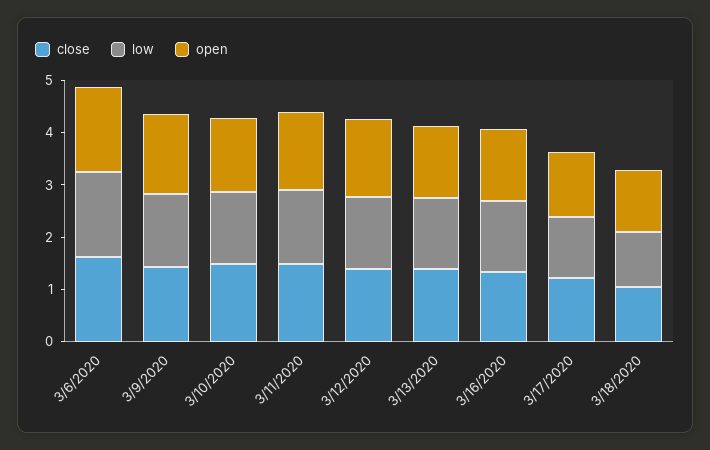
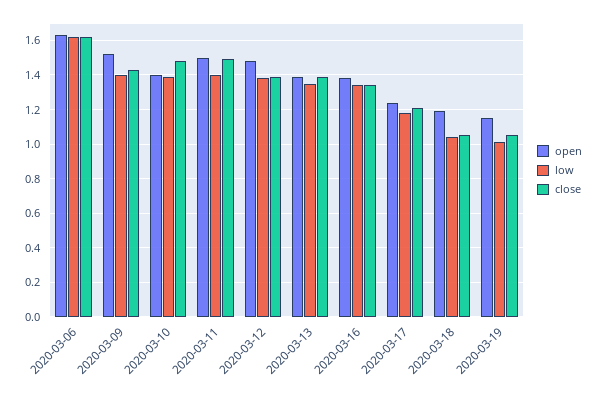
open, 2020-03-19: none -> 1.15
low, 2020-03-19: none -> 1
close, 2020-03-19: none -> 1.05

